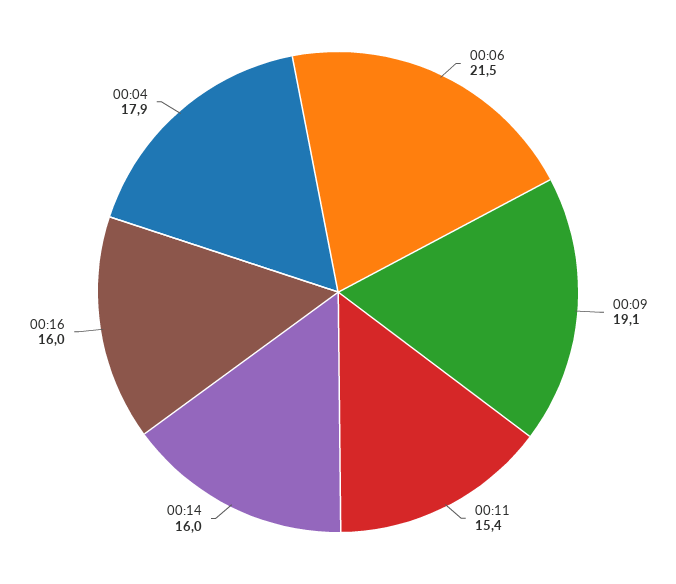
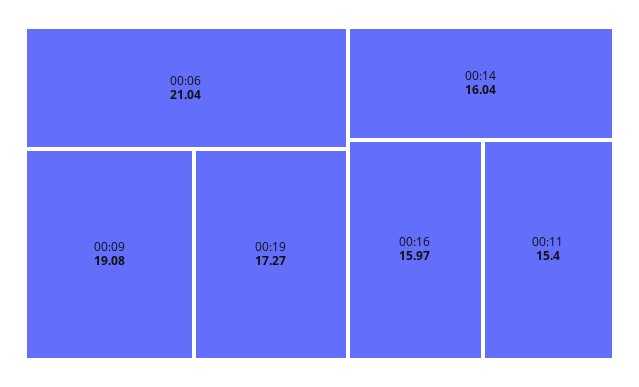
00:06: 21.5 -> 21.04
00:04: 17.9 -> none
00:19: none -> 17.27

